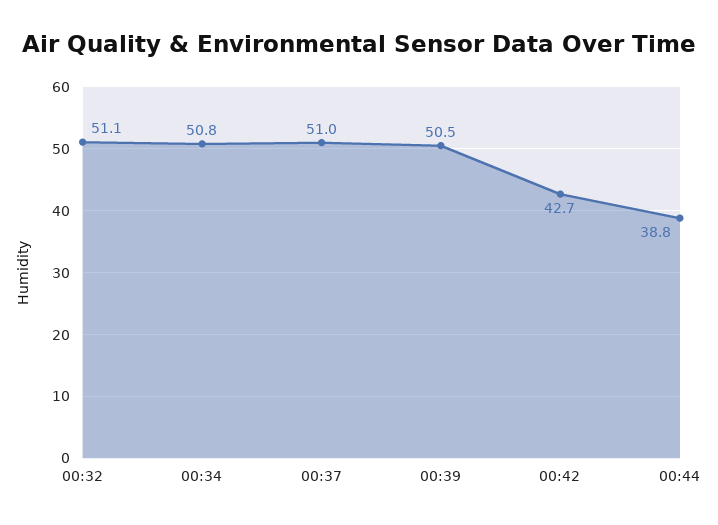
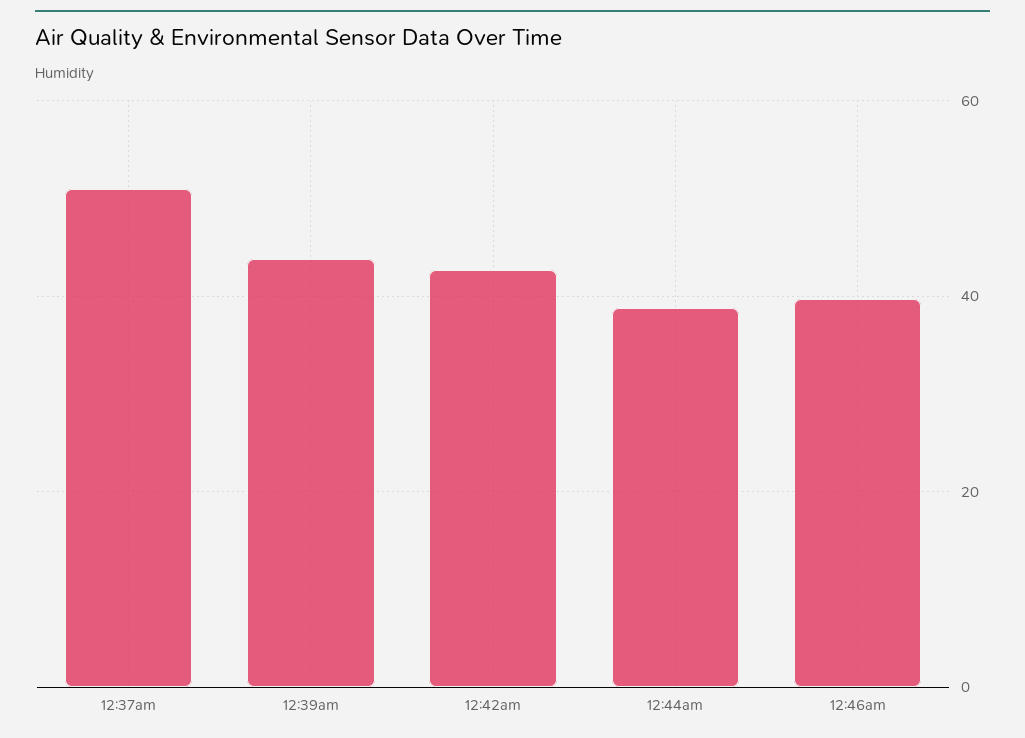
00:32: 51.1 -> none
00:34: 50.8 -> none
00:39: 50.5 -> 44
12:46am: none -> 40

